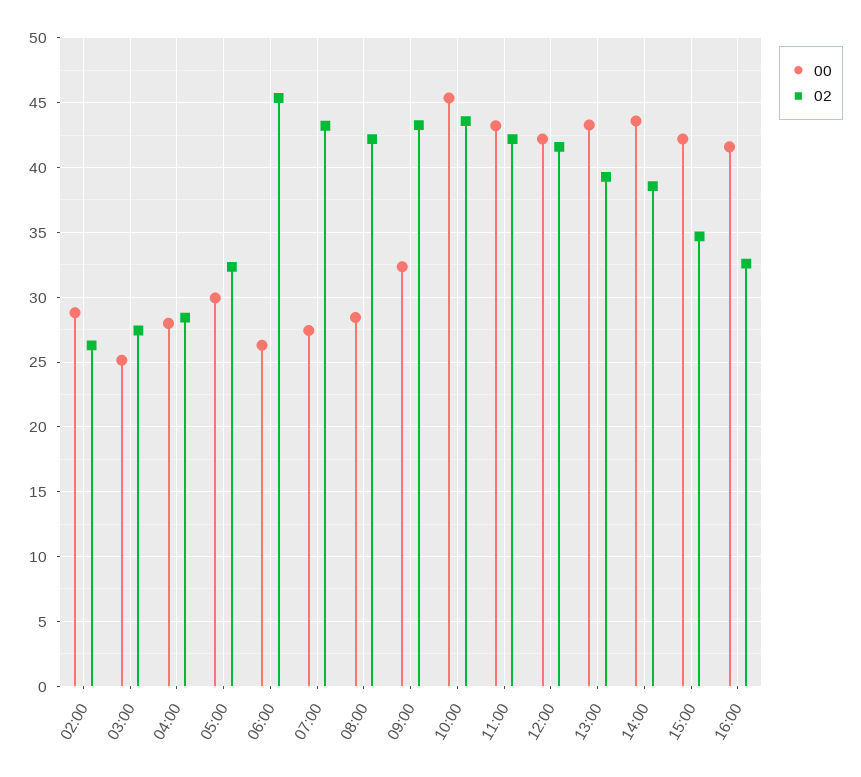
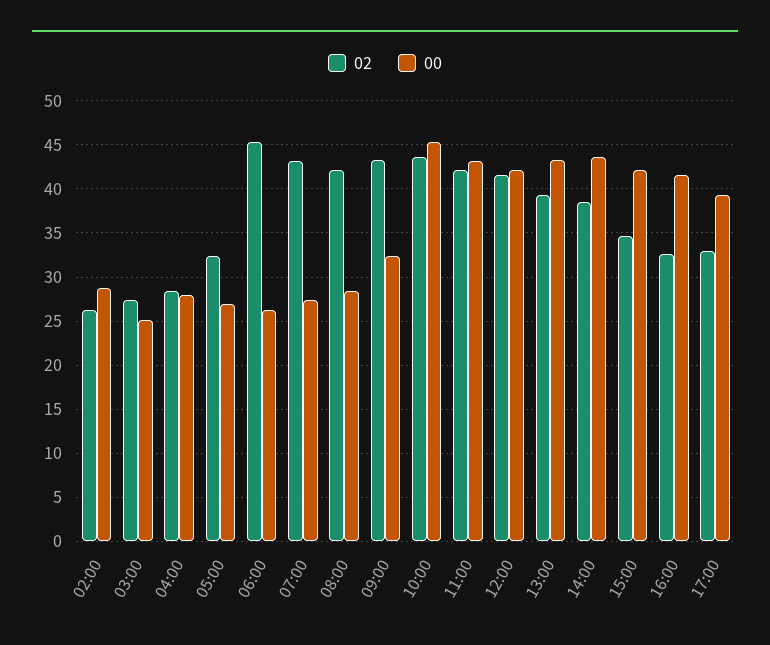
00, 05:00: 30 -> 27
02, 17:00: none -> 33
00, 17:00: none -> 39

